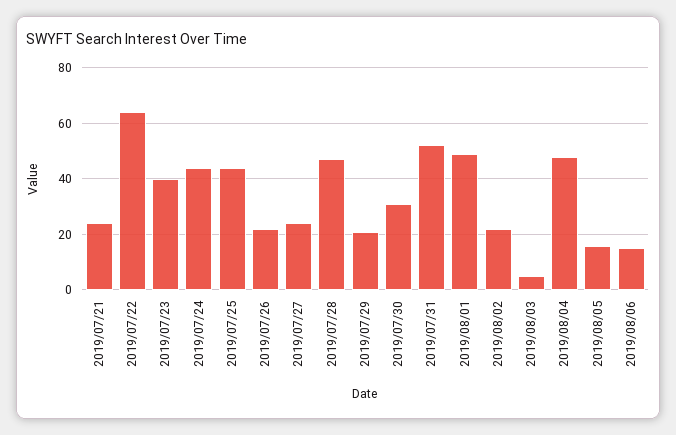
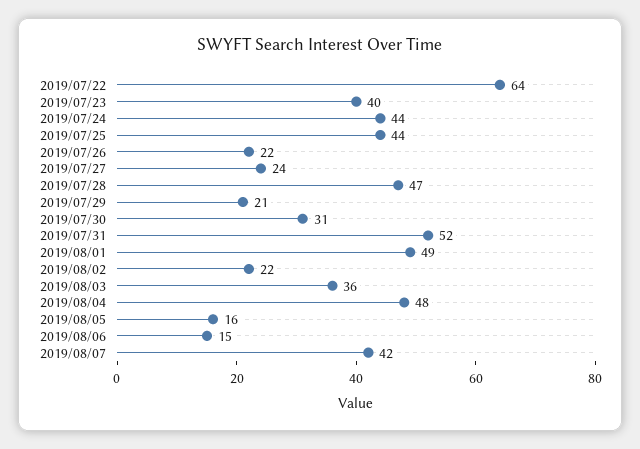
2019/07/21: 25 -> none
2019/08/03: 5 -> 36
2019/08/07: none -> 42

